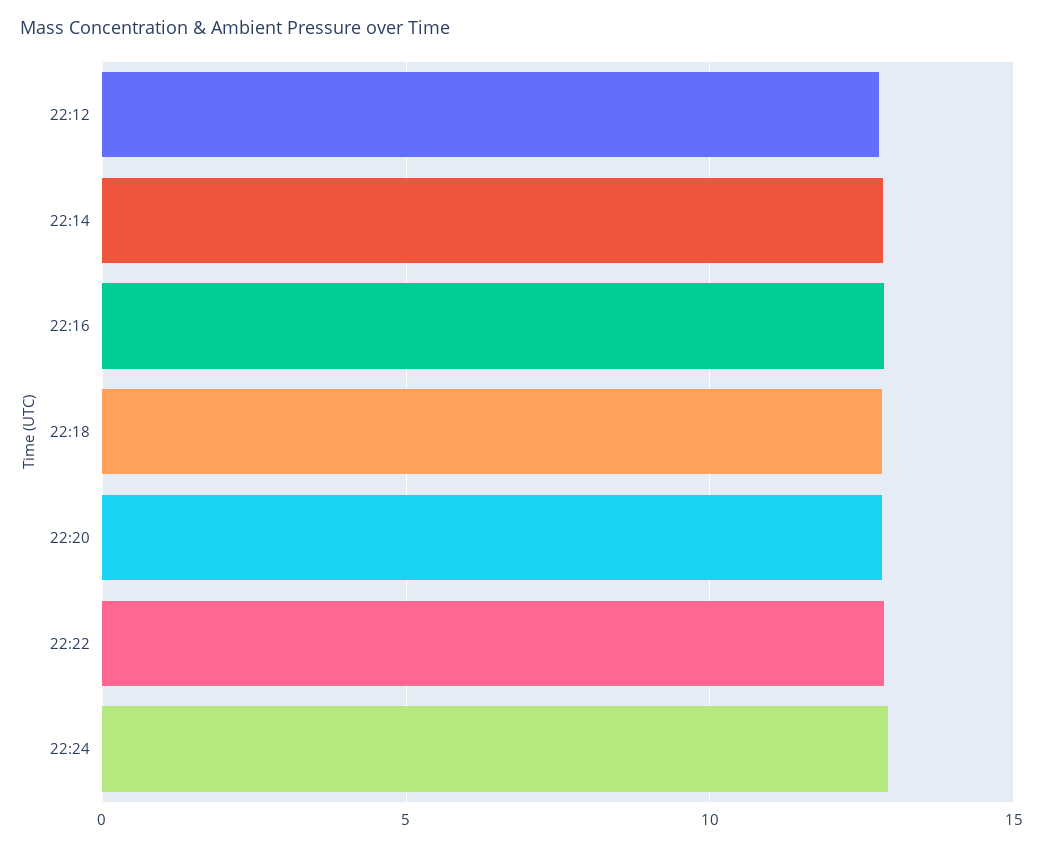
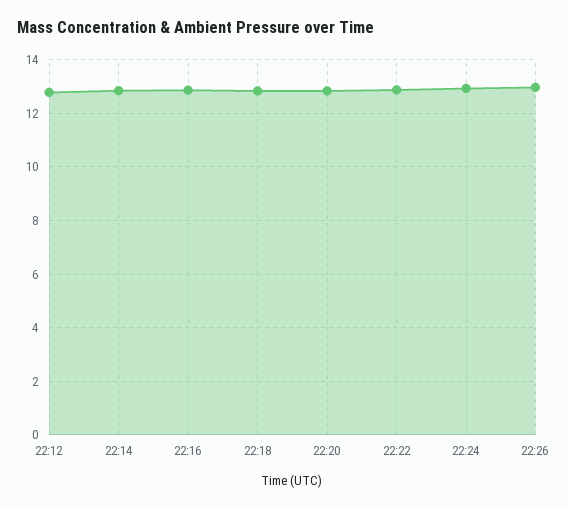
22:26: none -> 13

